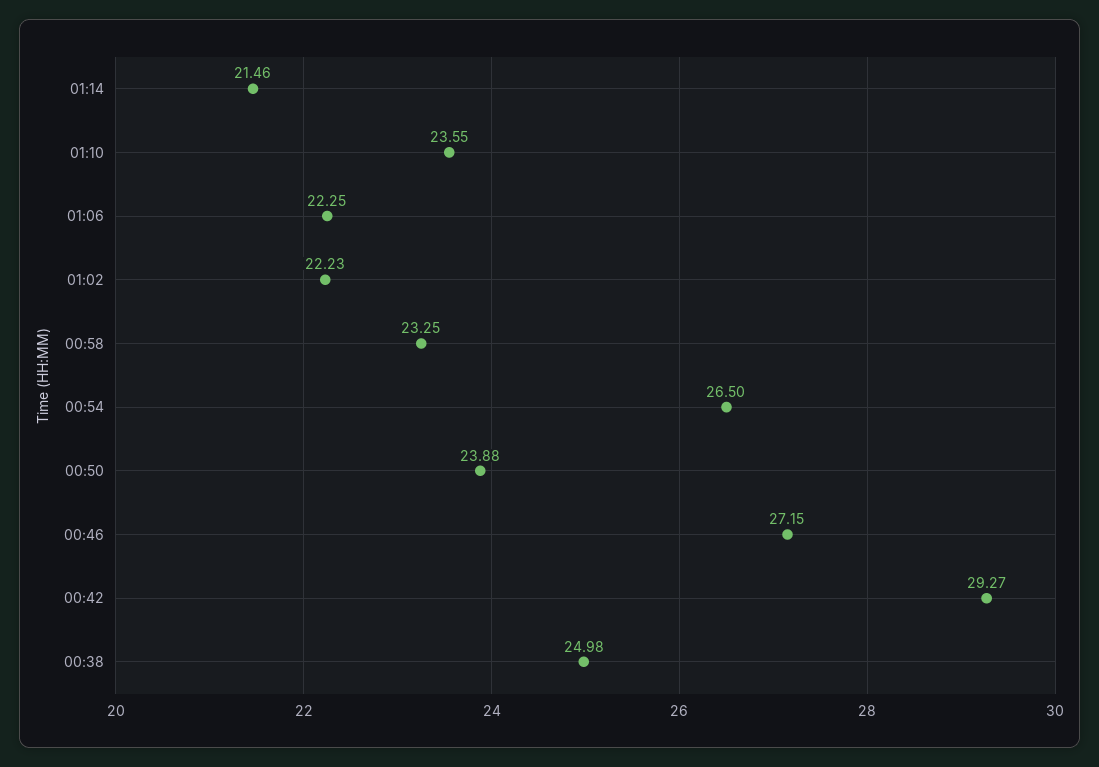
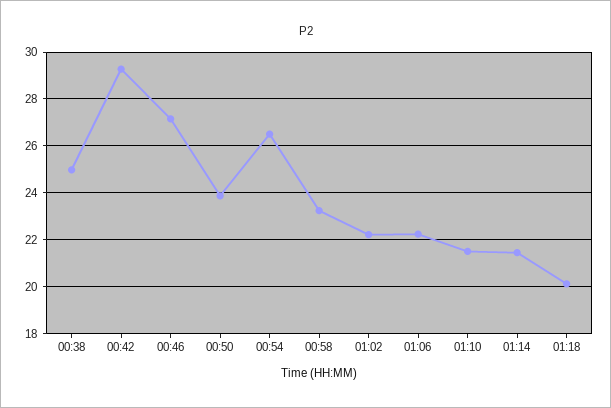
01:10: 23.55 -> 21.5
01:18: none -> 20

